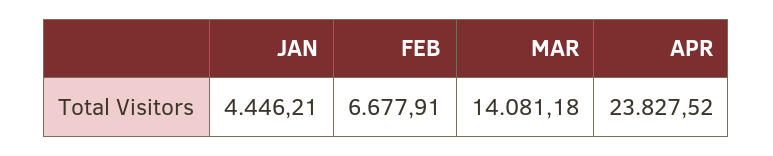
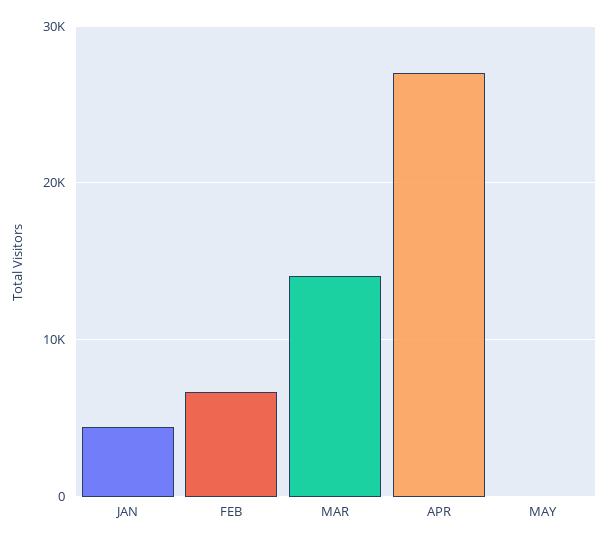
APR: 23827.52 -> 27000
MAY: none -> 0

